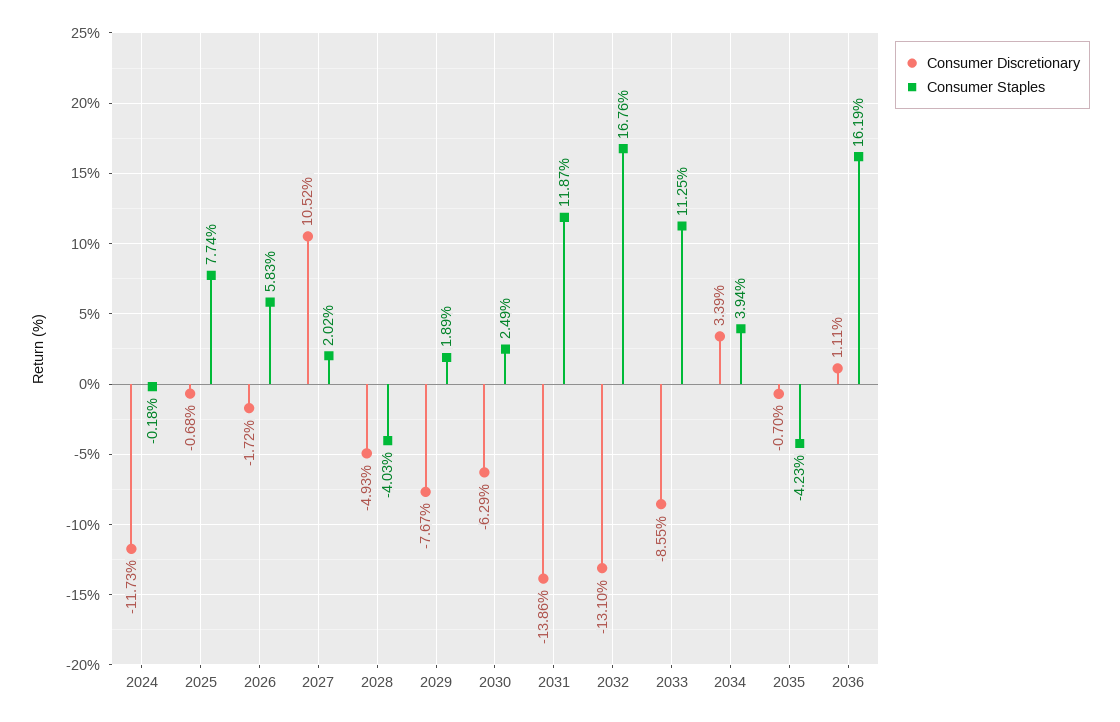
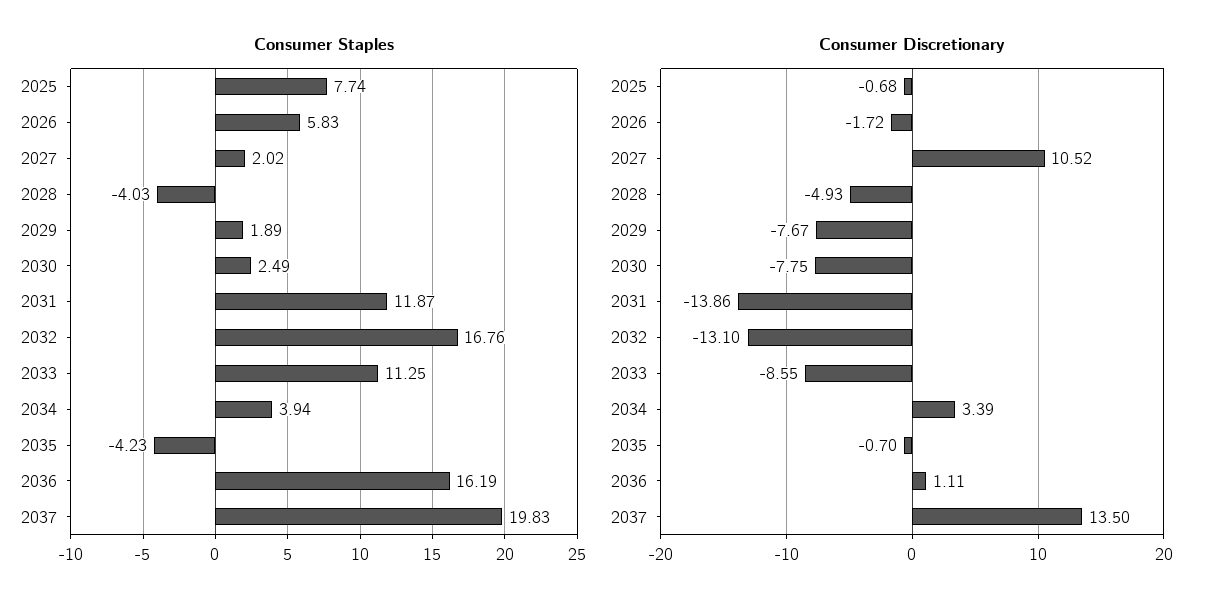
Consumer Discretionary, 2024: -11.73 -> none
Consumer Staples, 2024: -0.18 -> none
Consumer Discretionary, 2030: -6.29 -> -7.75
Consumer Staples, 2037: none -> 19.83
Consumer Discretionary, 2037: none -> 13.5

